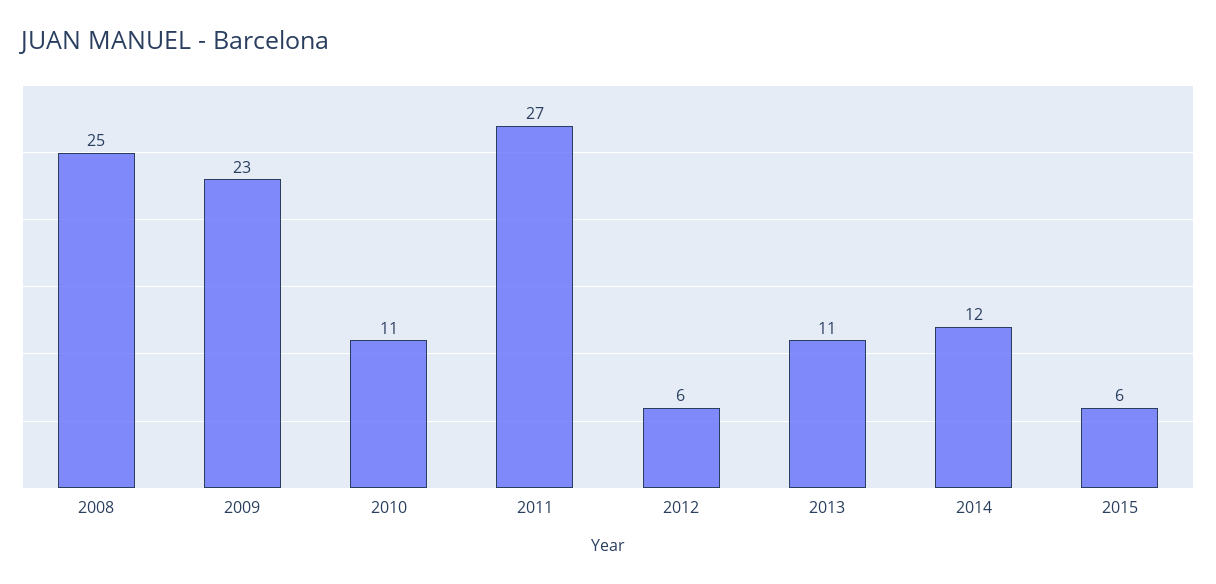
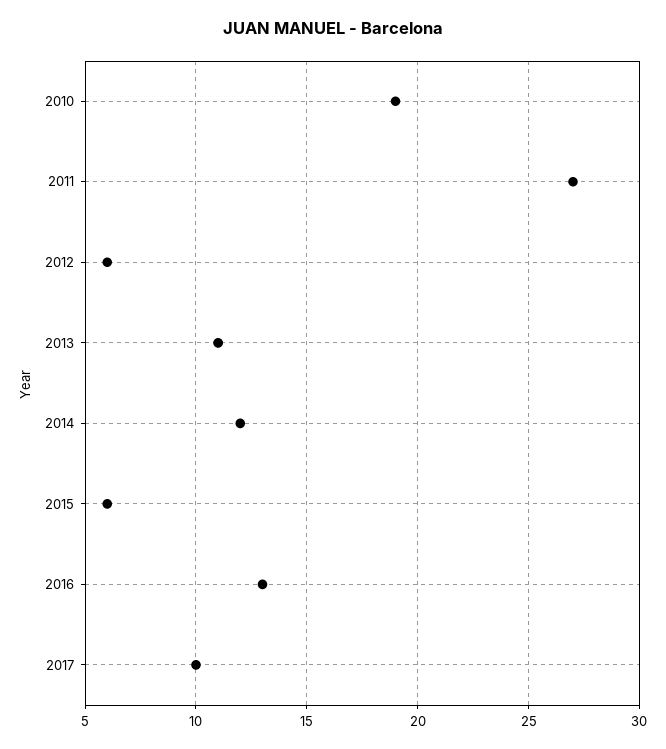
2008: 25 -> none
2009: 23 -> none
2010: 11 -> 19
2016: none -> 13
2017: none -> 10

